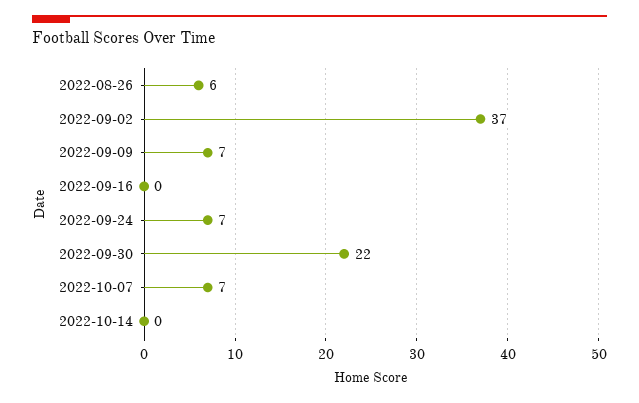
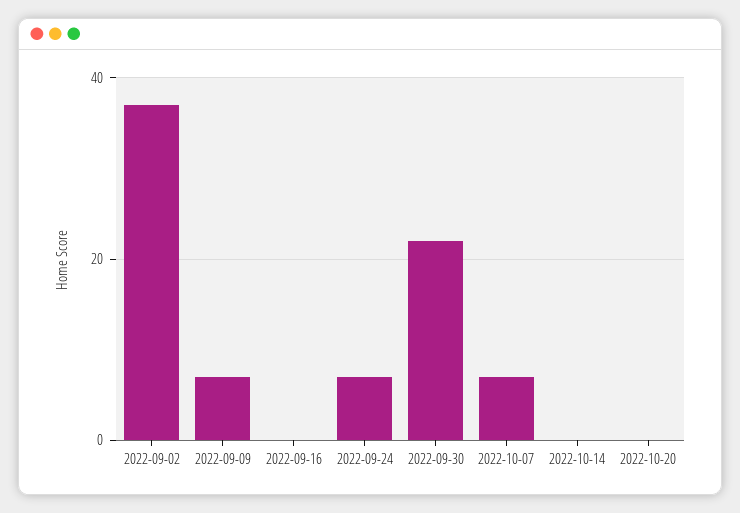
2022-08-26: 6 -> none
2022-10-20: none -> 0

